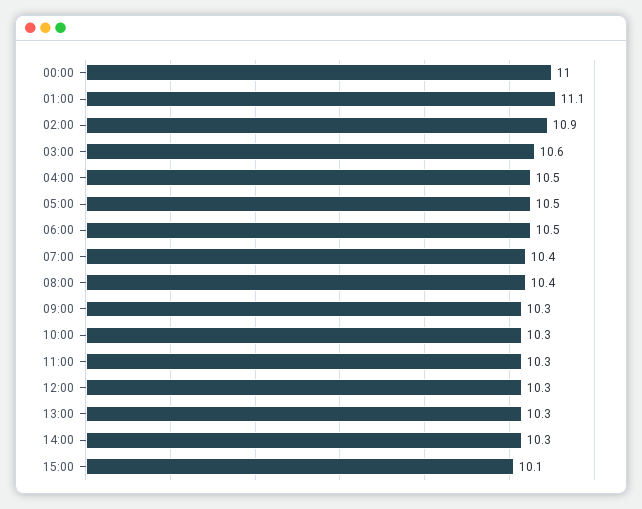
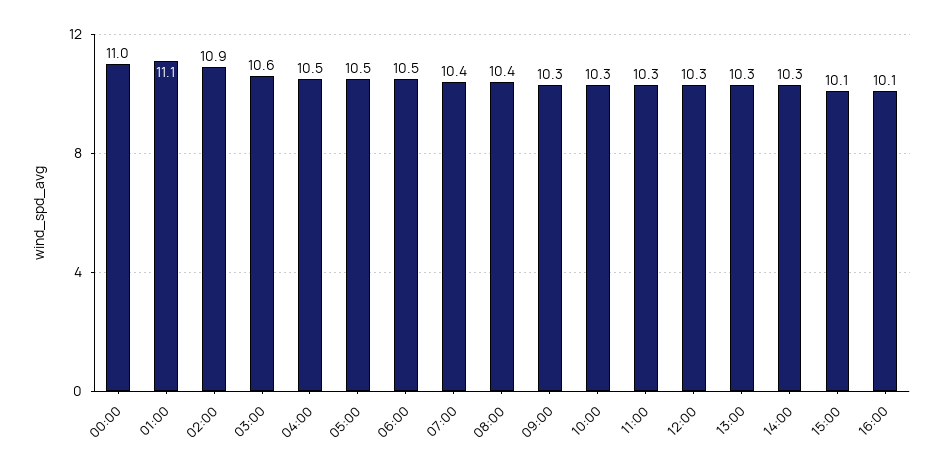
16:00: none -> 10.1

